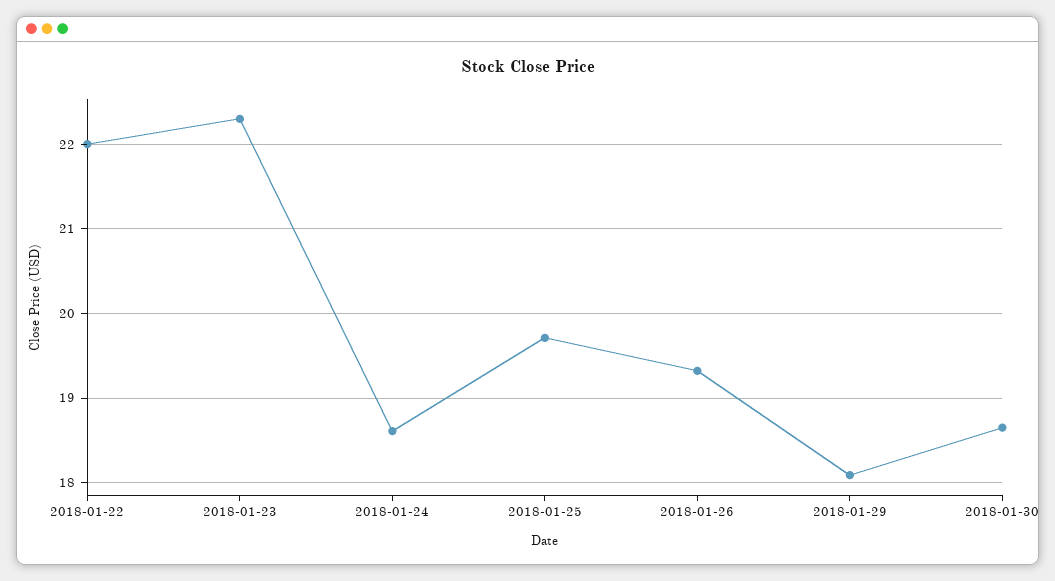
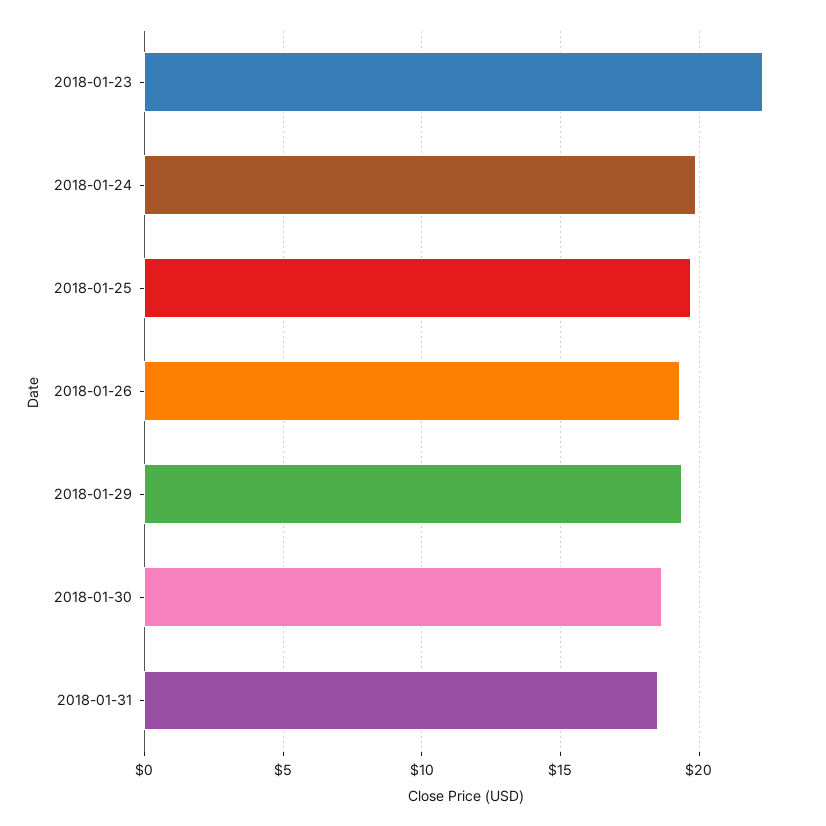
2018-01-22: 22 -> none
2018-01-24: 18.6 -> 20
2018-01-29: 18.1 -> 19.5
2018-01-31: none -> 18.5

